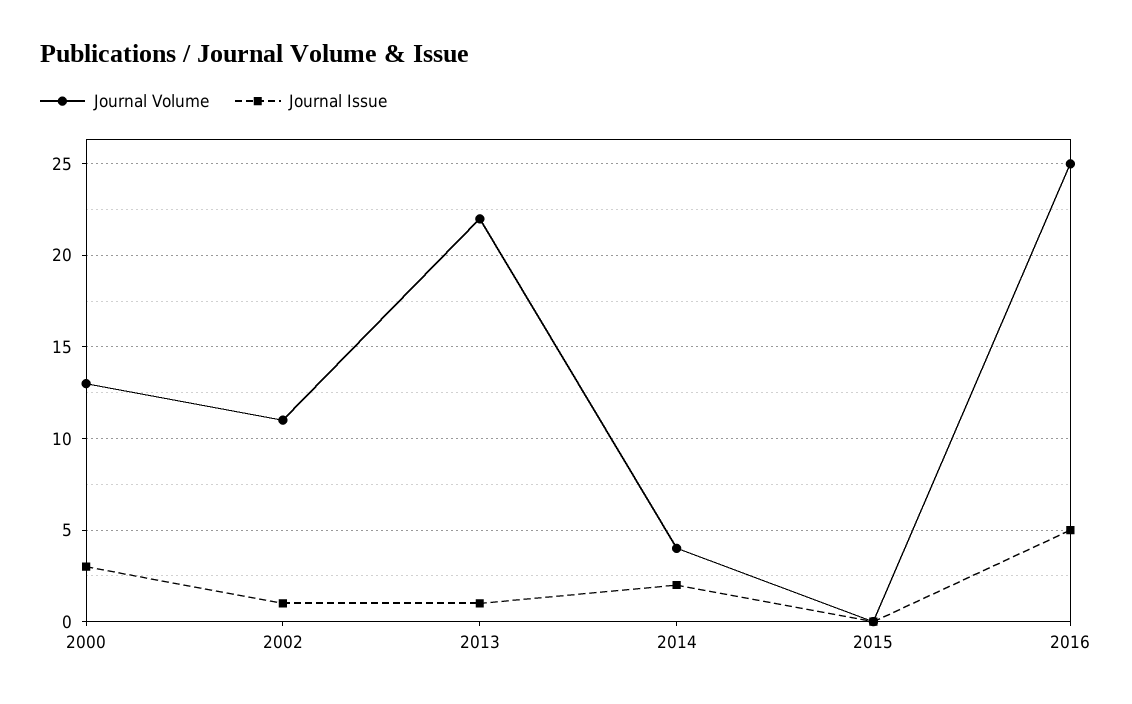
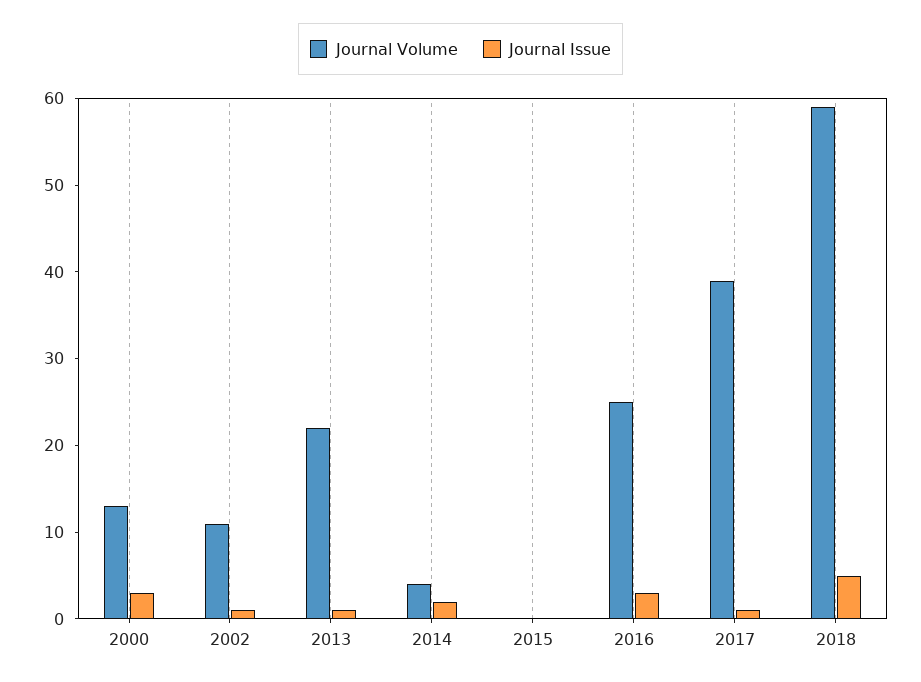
Journal Issue, 2016: 5 -> 3
Journal Volume, 2017: none -> 39
Journal Issue, 2017: none -> 1
Journal Volume, 2018: none -> 59
Journal Issue, 2018: none -> 5

